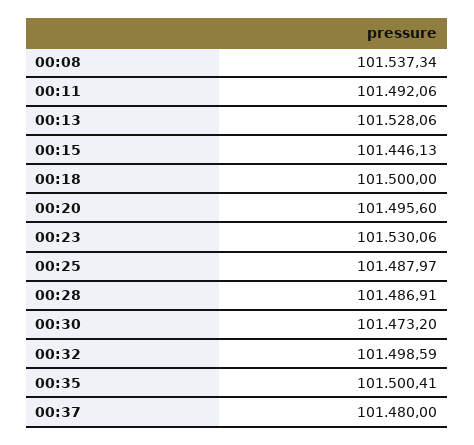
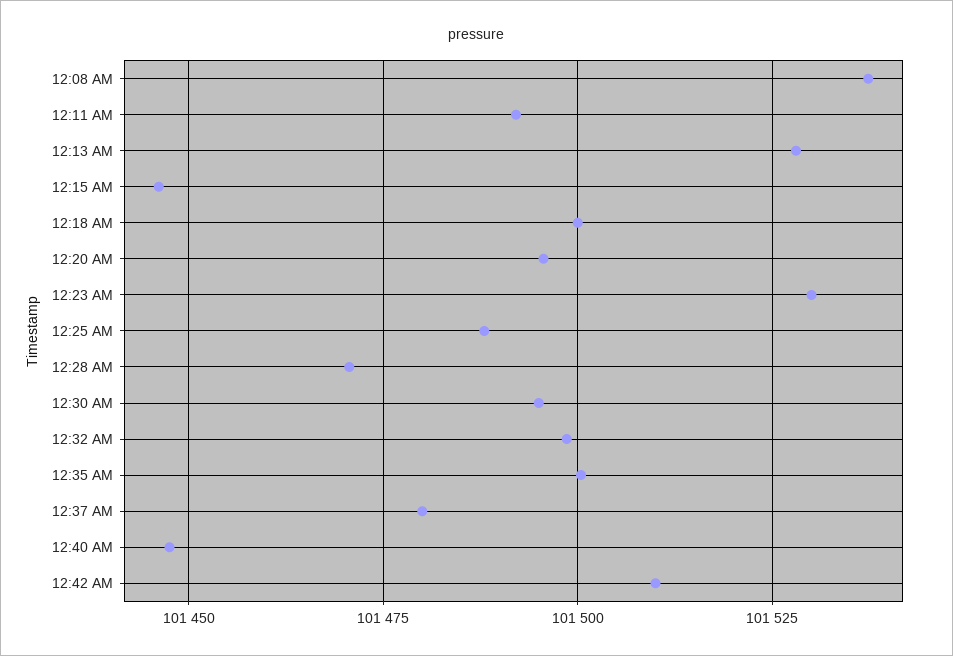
00:28: 101486.91 -> 101470
00:30: 101473.2 -> 101495
12:40 AM: none -> 101447.5
12:42 AM: none -> 101510

